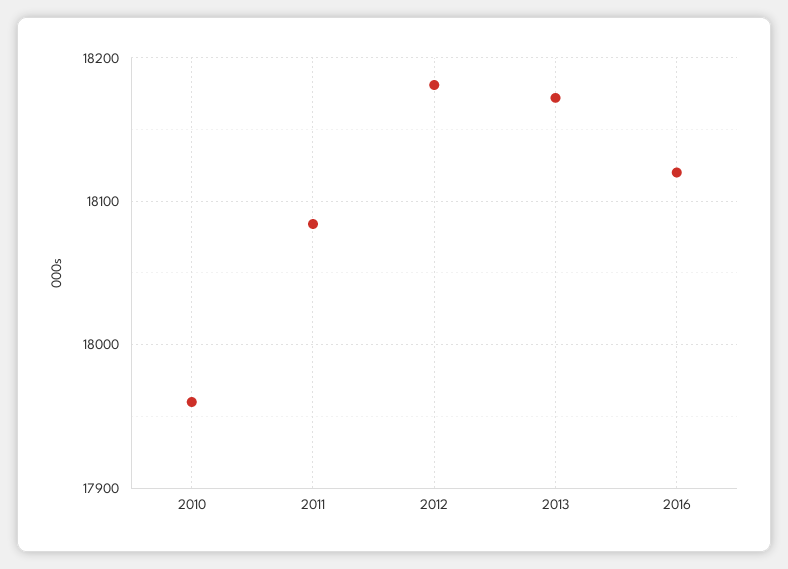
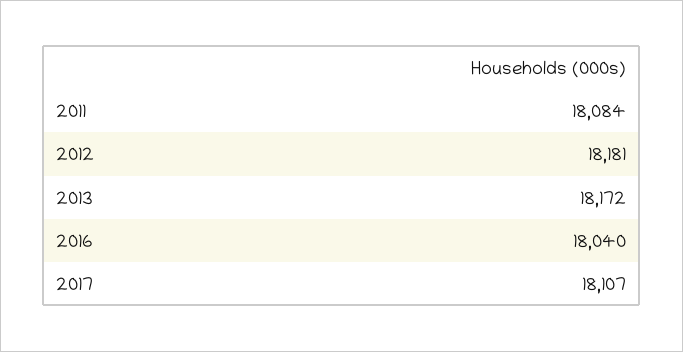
2010: 17960 -> none
2016: 18120 -> 18040
2017: none -> 18107

